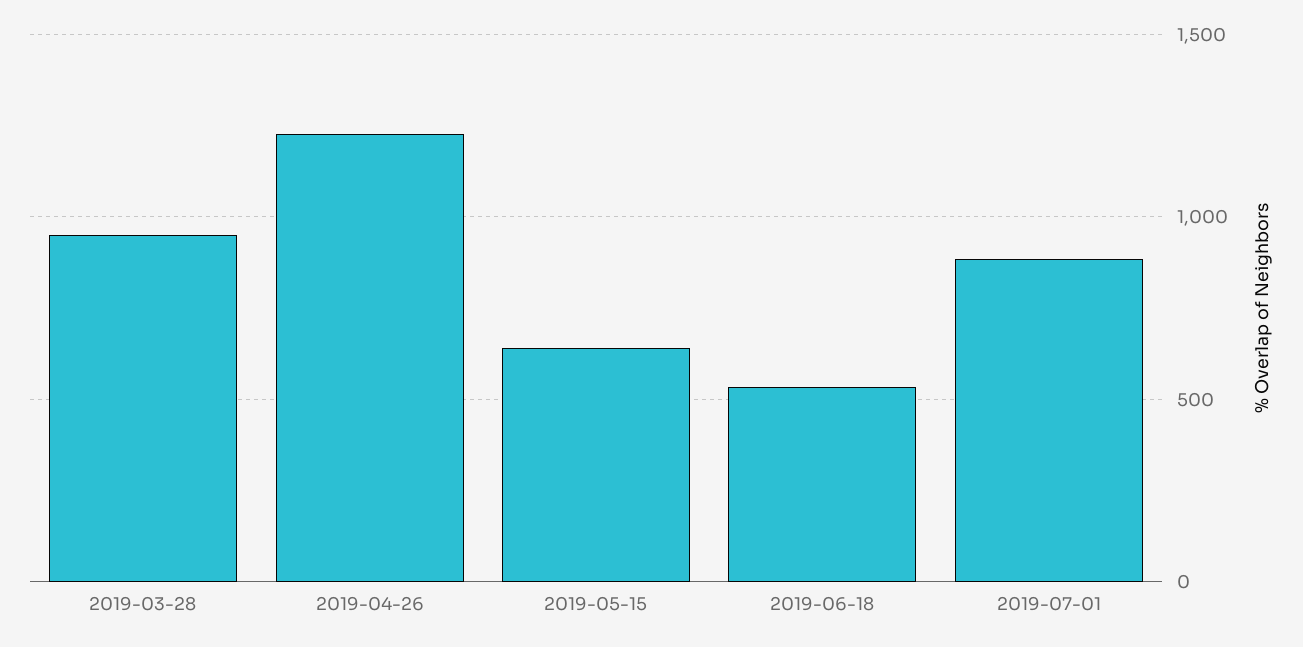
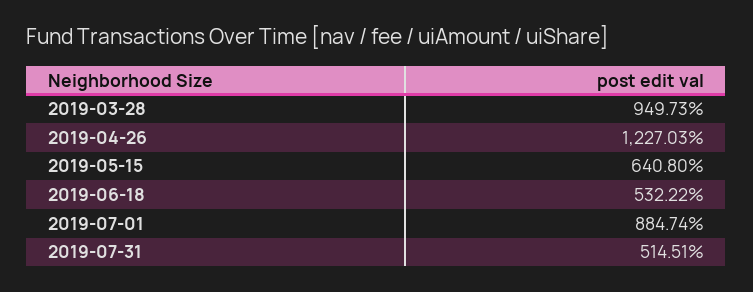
2019-07-31: none -> 514.51

